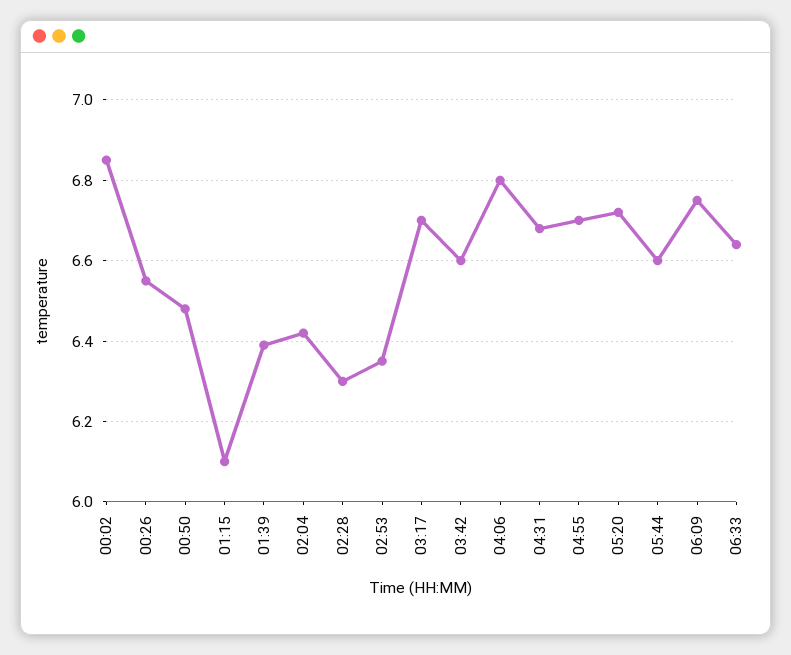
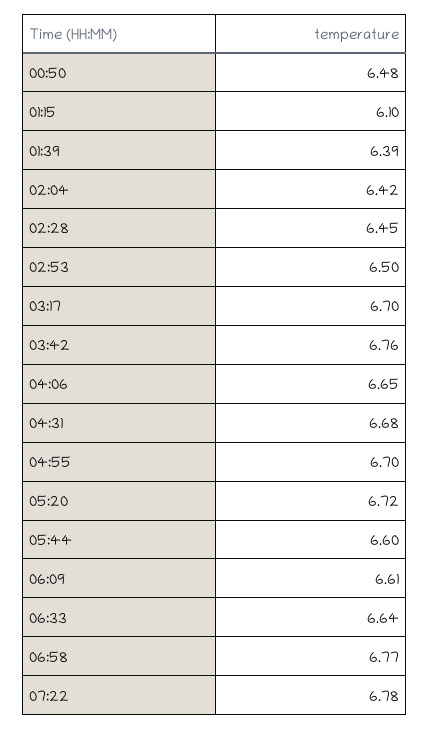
00:02: 6.85 -> none
00:26: 6.55 -> none
02:28: 6.3 -> 6.45
02:53: 6.35 -> 6.5
03:42: 6.6 -> 6.76
04:06: 6.8 -> 6.65
06:09: 6.75 -> 6.61
06:58: none -> 6.77
07:22: none -> 6.78

